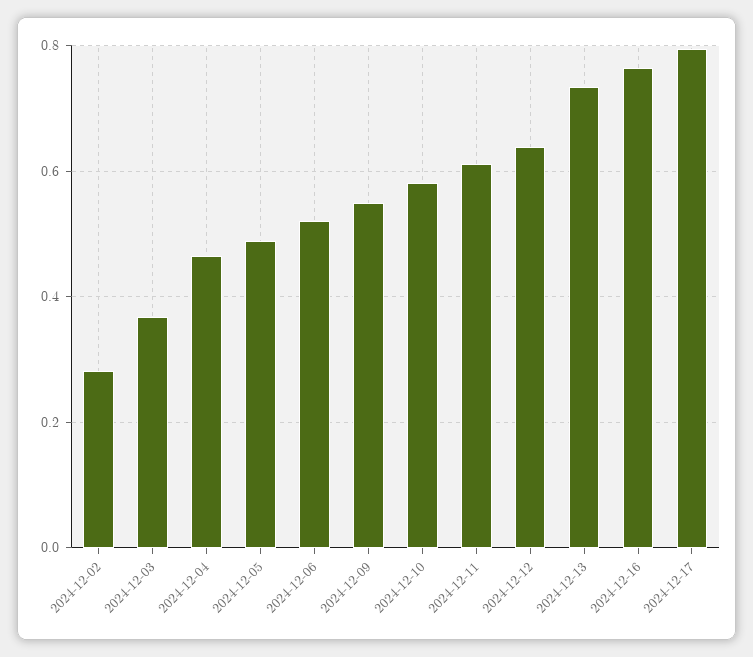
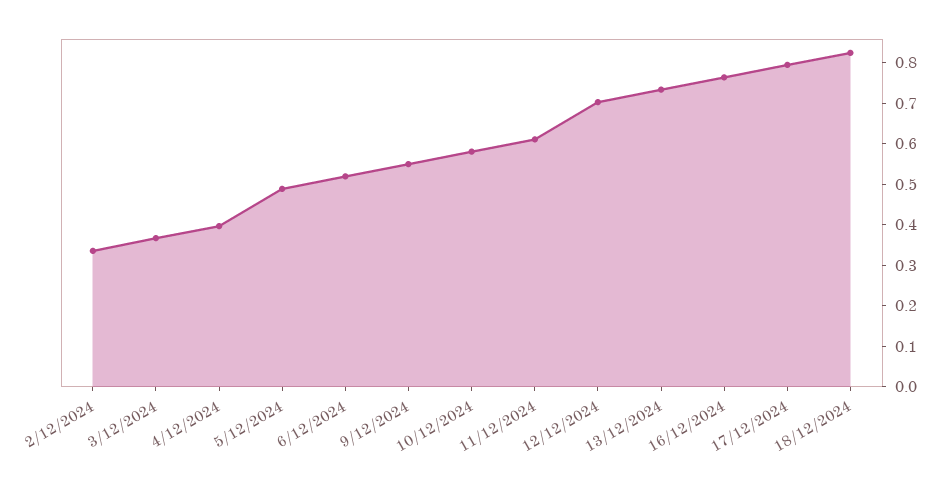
2024-12-02: 0.28 -> 0.34
2024-12-04: 0.46 -> 0.4
2024-12-12: 0.64 -> 0.7
18/12/2024: none -> 0.82

